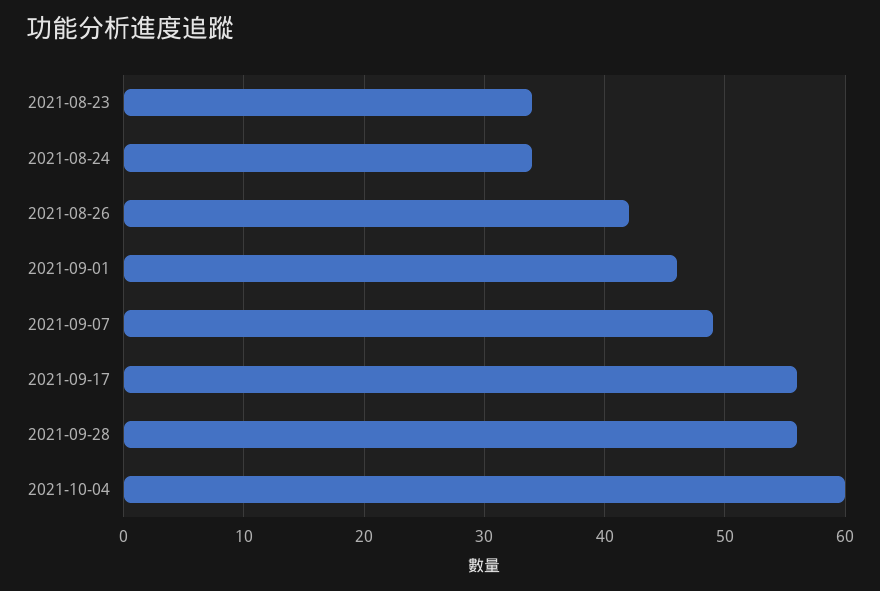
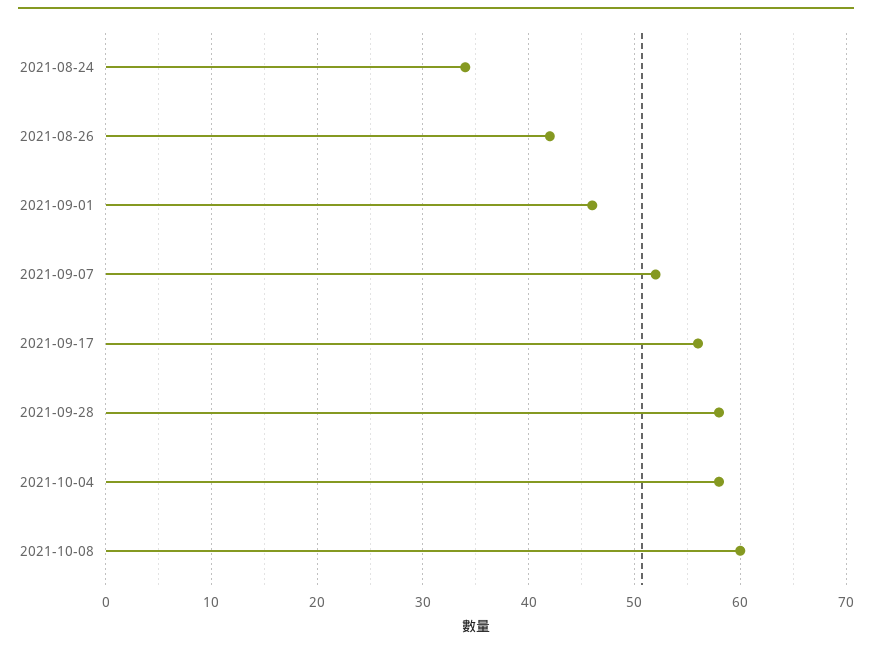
2021-08-23: 34 -> none
2021-09-07: 49 -> 52
2021-09-28: 56 -> 58
2021-10-04: 60 -> 58
2021-10-08: none -> 60

